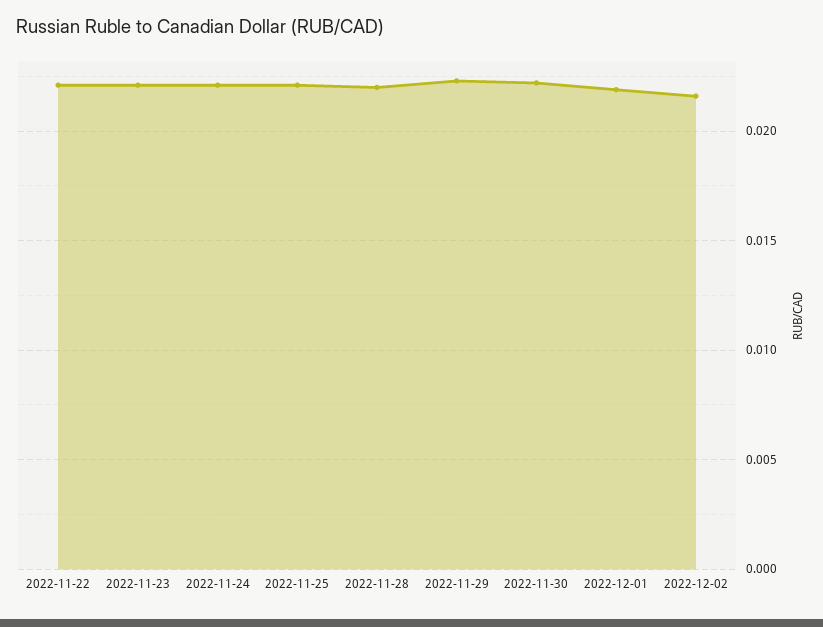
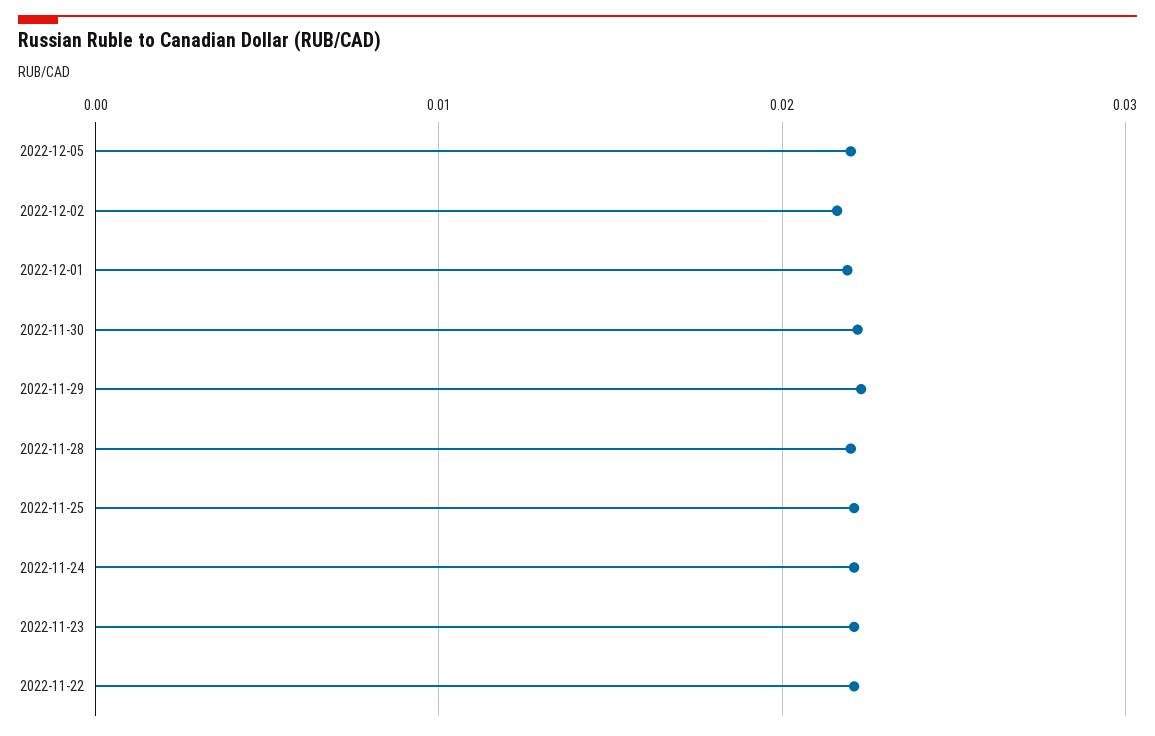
2022-12-05: none -> 0.022

